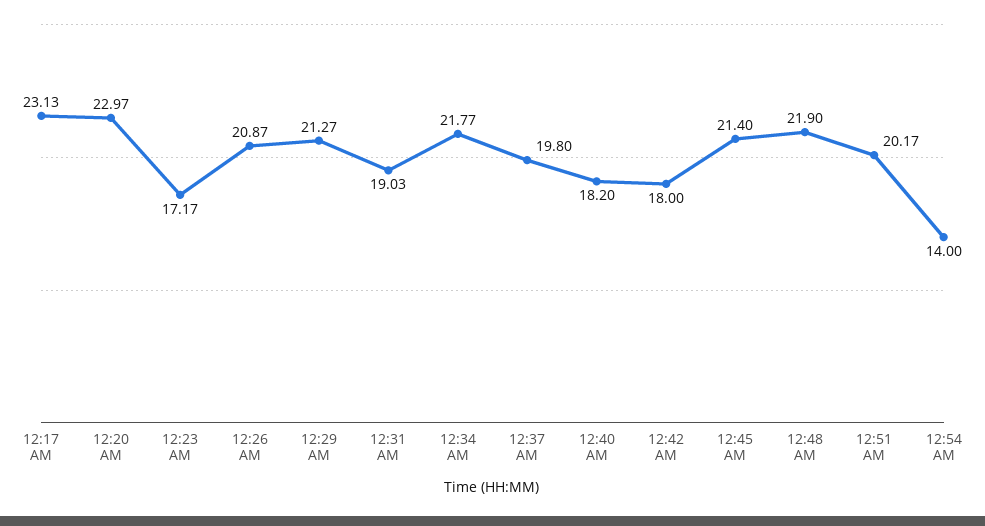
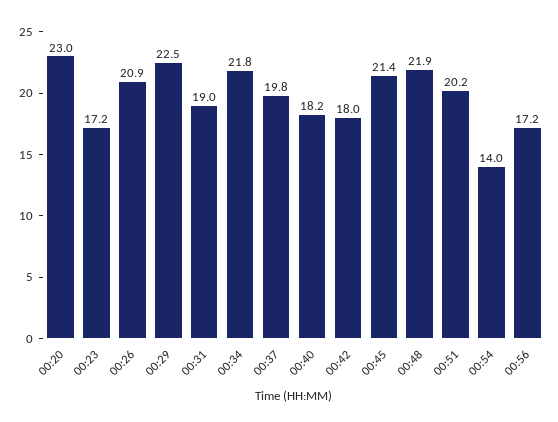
12:17 AM: 23.13 -> none
12:29 AM: 21.27 -> 22.5
00:56: none -> 17.2

